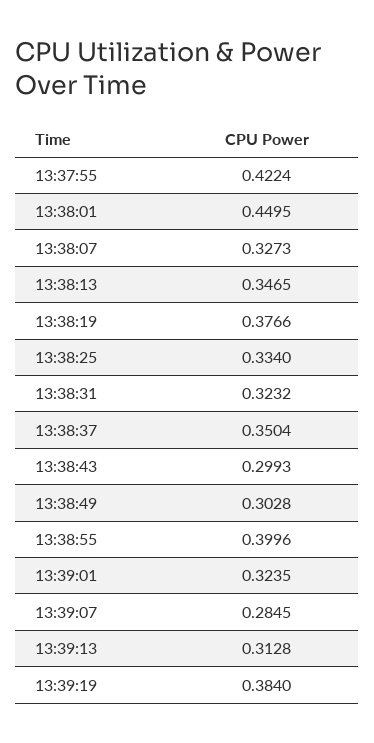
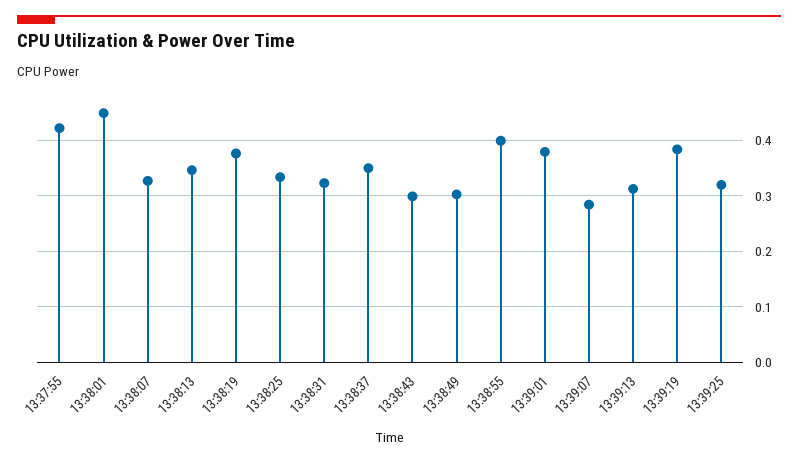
13:39:01: 0.3235 -> 0.38
13:39:25: none -> 0.32

